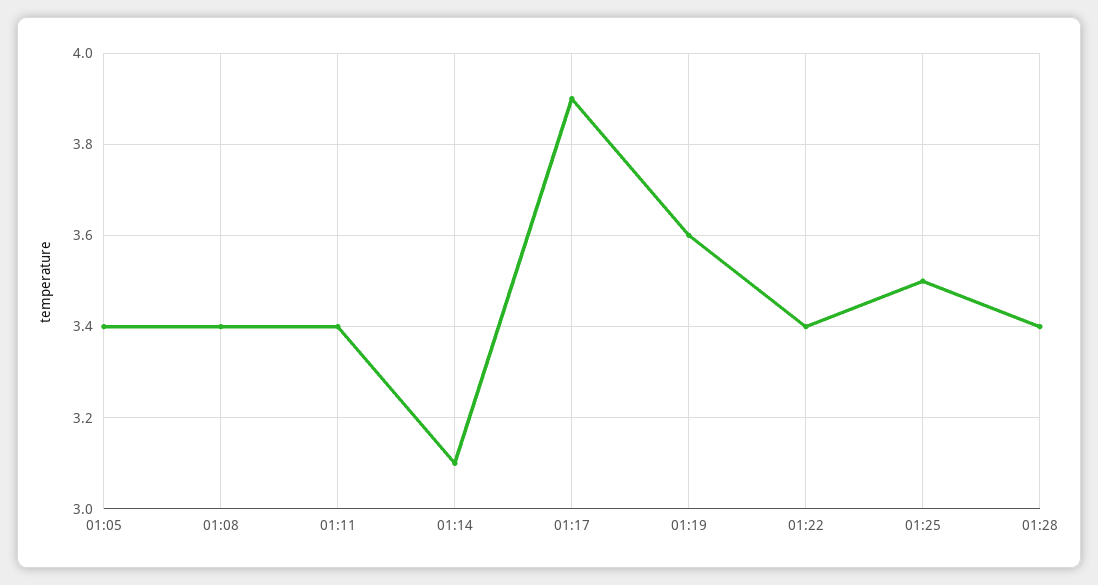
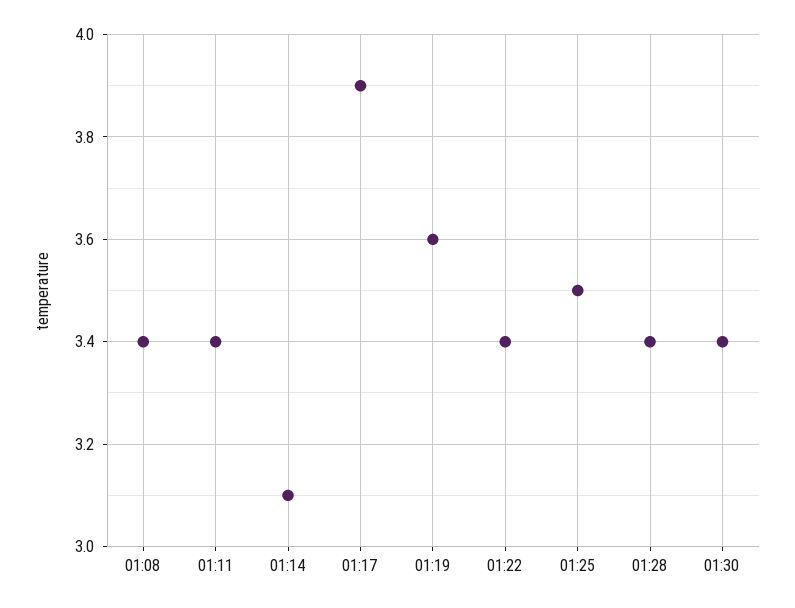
01:05: 3.4 -> none
01:30: none -> 3.4

